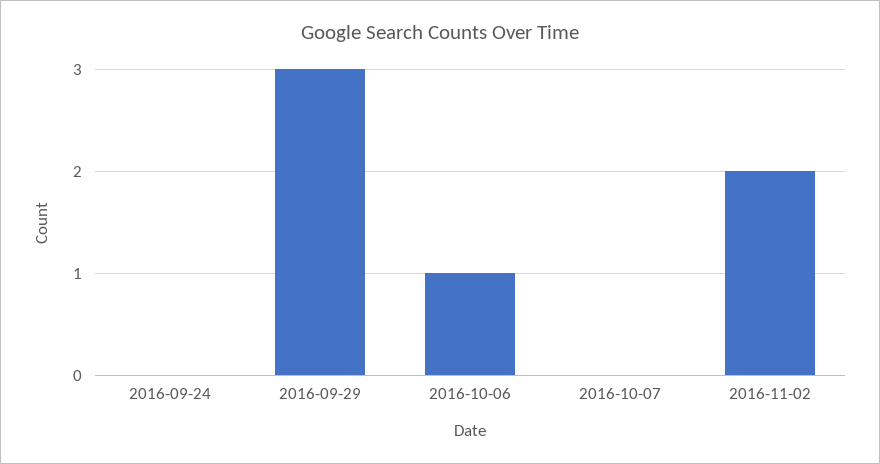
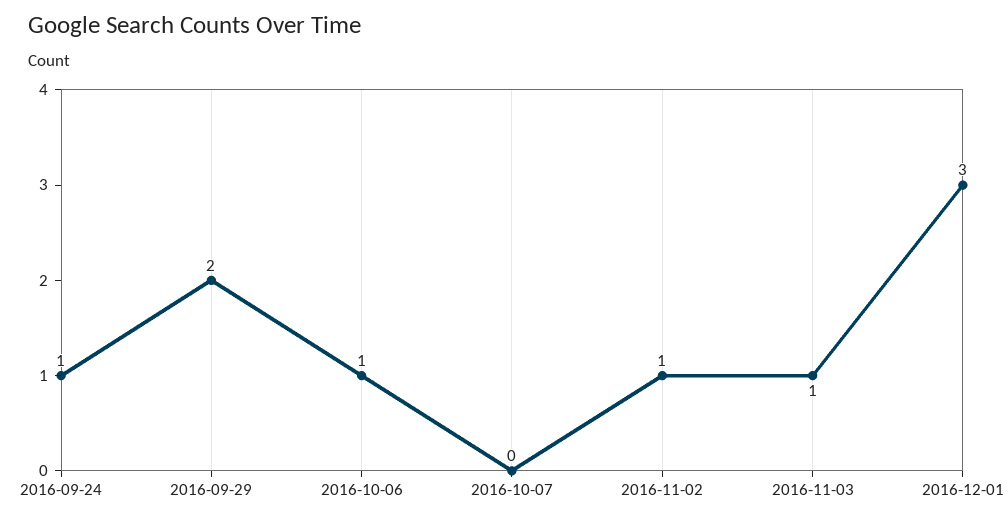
2016-09-24: 0 -> 1
2016-09-29: 3 -> 2
2016-11-02: 2 -> 1
2016-11-03: none -> 1
2016-12-01: none -> 3

